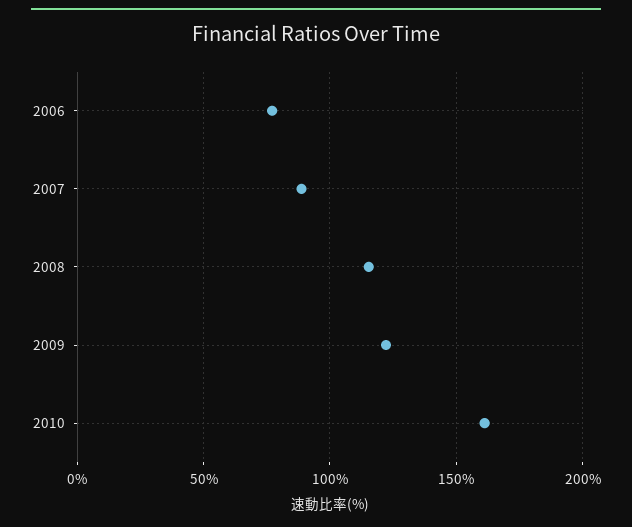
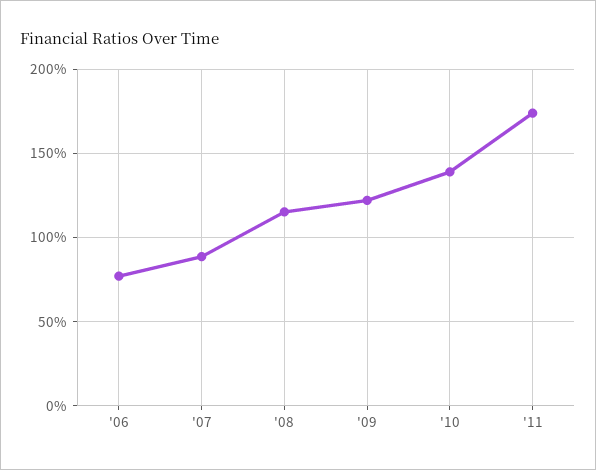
2010: 160 -> 140
'11: none -> 175

